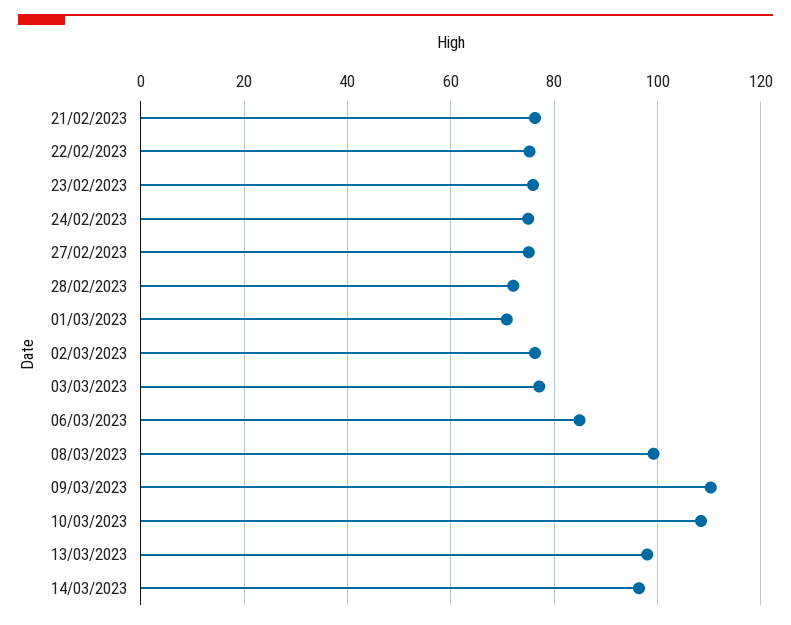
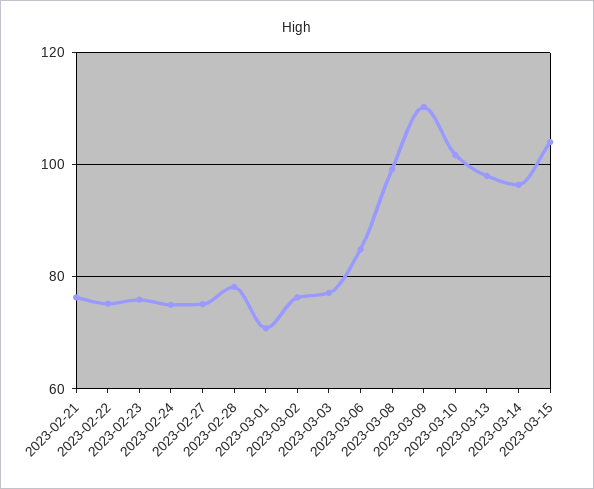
28/02/2023: 72 -> 78
10/03/2023: 108 -> 102
2023-03-15: none -> 104

